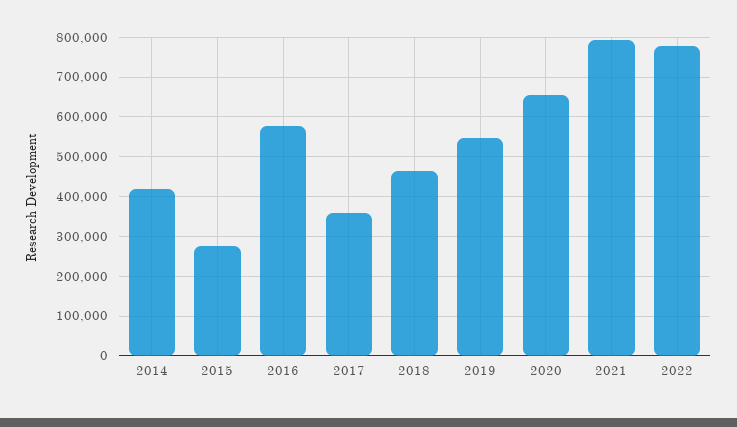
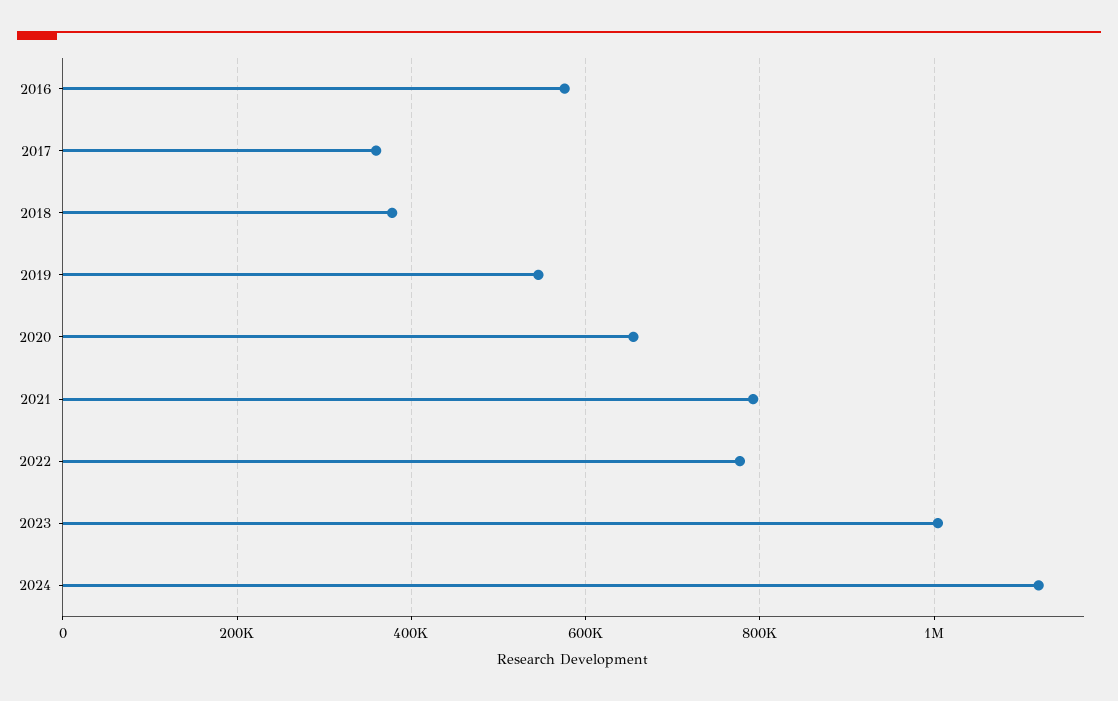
2014: 420000 -> none
2015: 280000 -> none
2018: 460000 -> 380000
2023: none -> 1000000
2024: none -> 1120000

